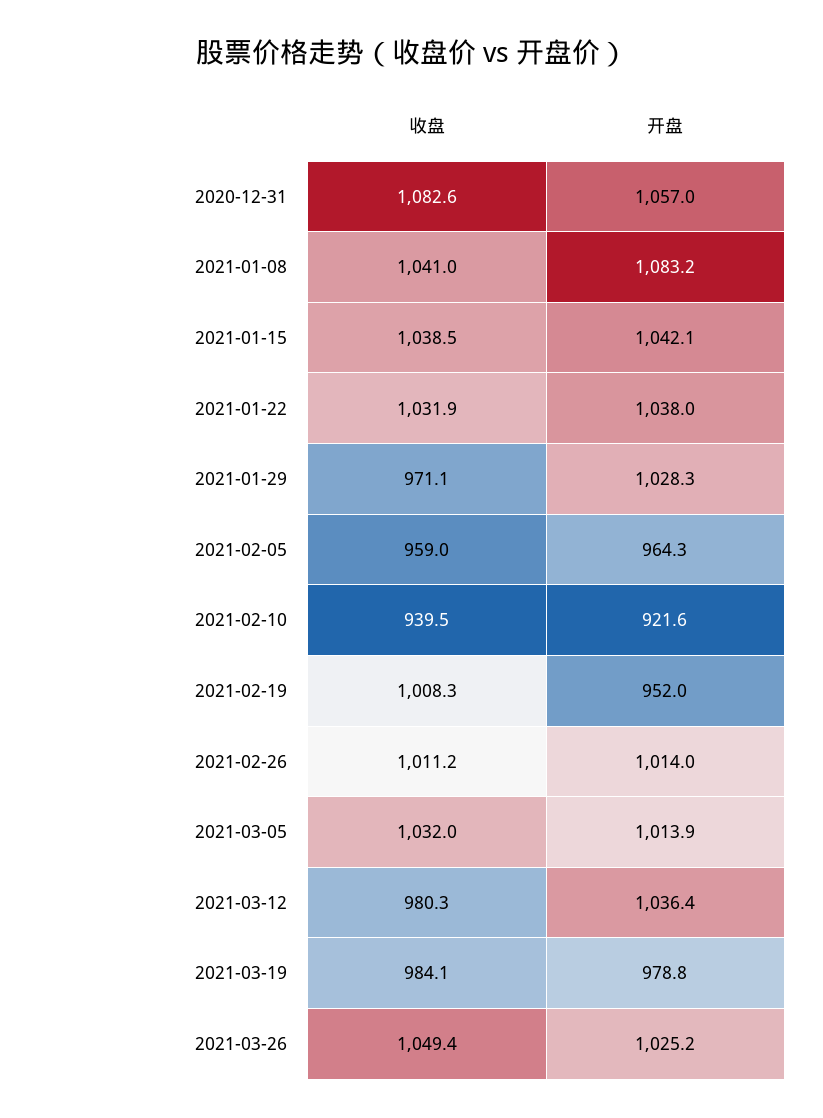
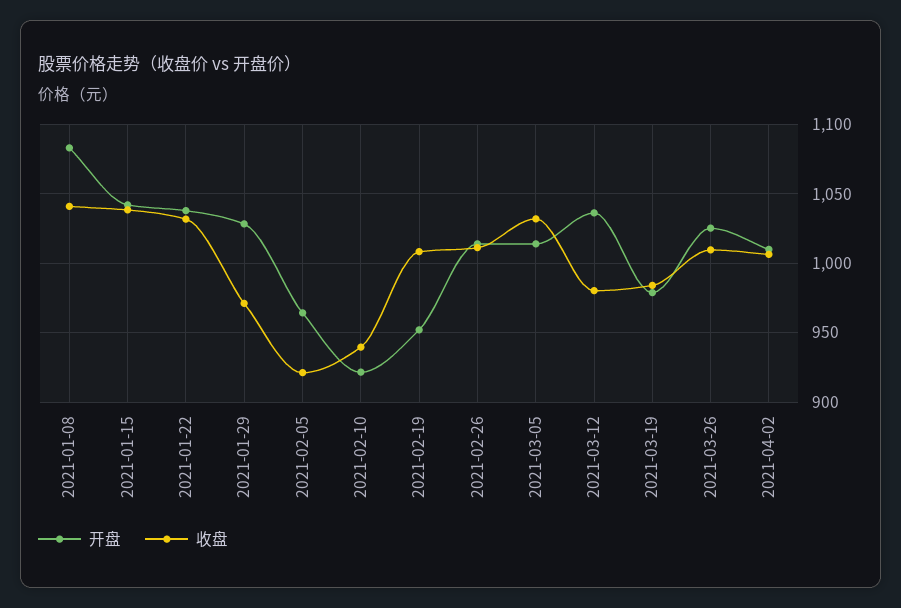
收盘, 2020-12-31: 1082.6 -> none
开盘, 2020-12-31: 1057 -> none
收盘, 2021-02-05: 959 -> 920
收盘, 2021-03-26: 1049.4 -> 1010
开盘, 2021-04-02: none -> 1010
收盘, 2021-04-02: none -> 1005

